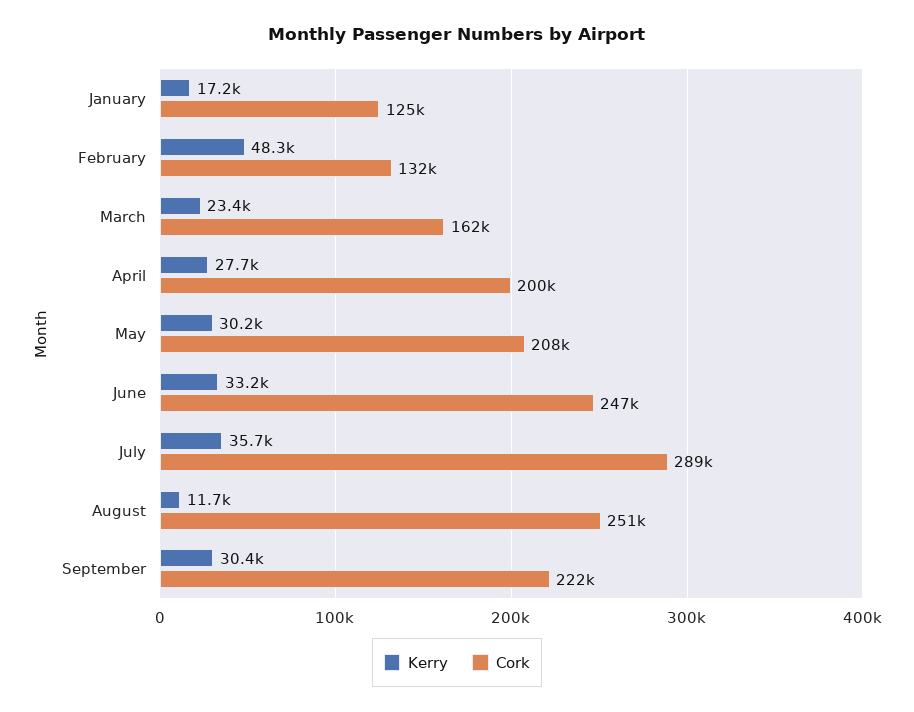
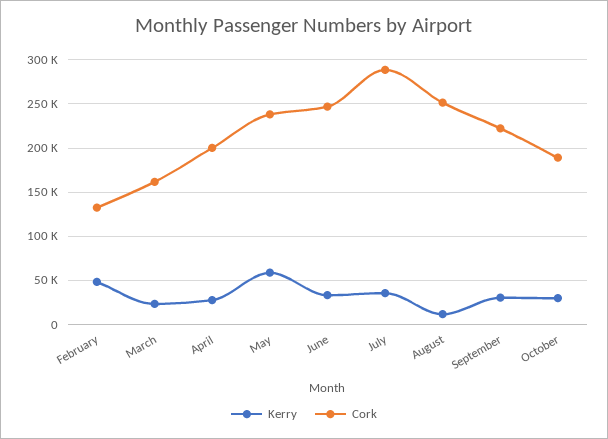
Kerry, January: 17200 -> none
Cork, January: 125000 -> none
Kerry, May: 30200 -> 60000
Cork, May: 208000 -> 240000
Kerry, October: none -> 30000
Cork, October: none -> 190000

